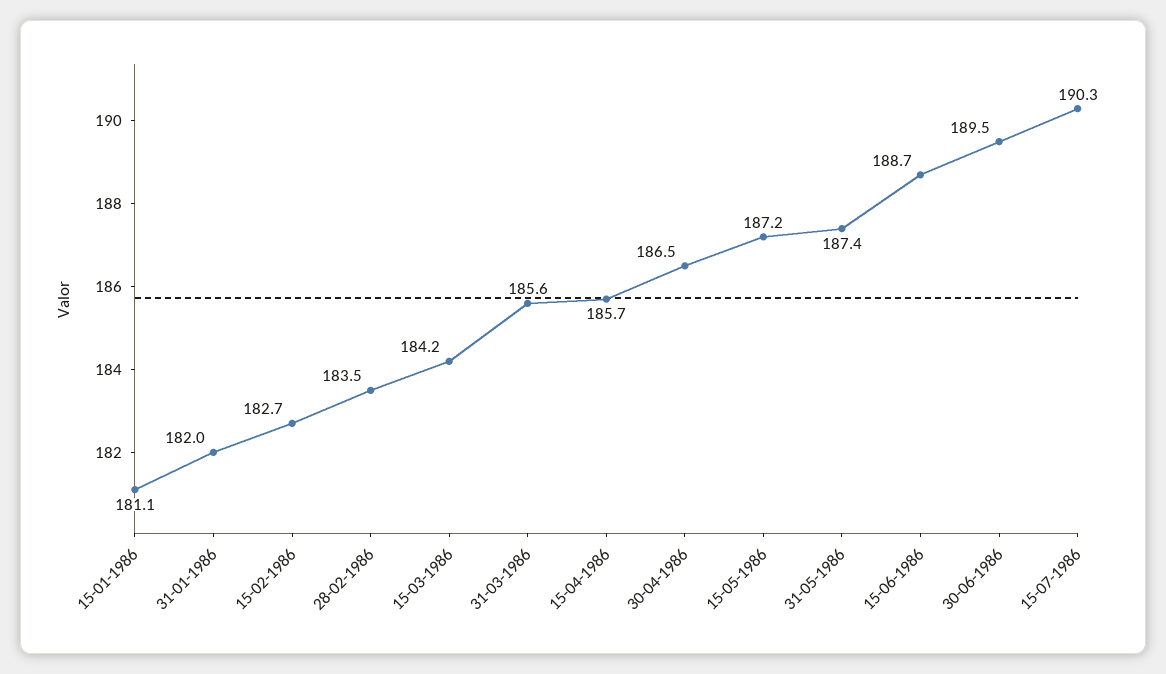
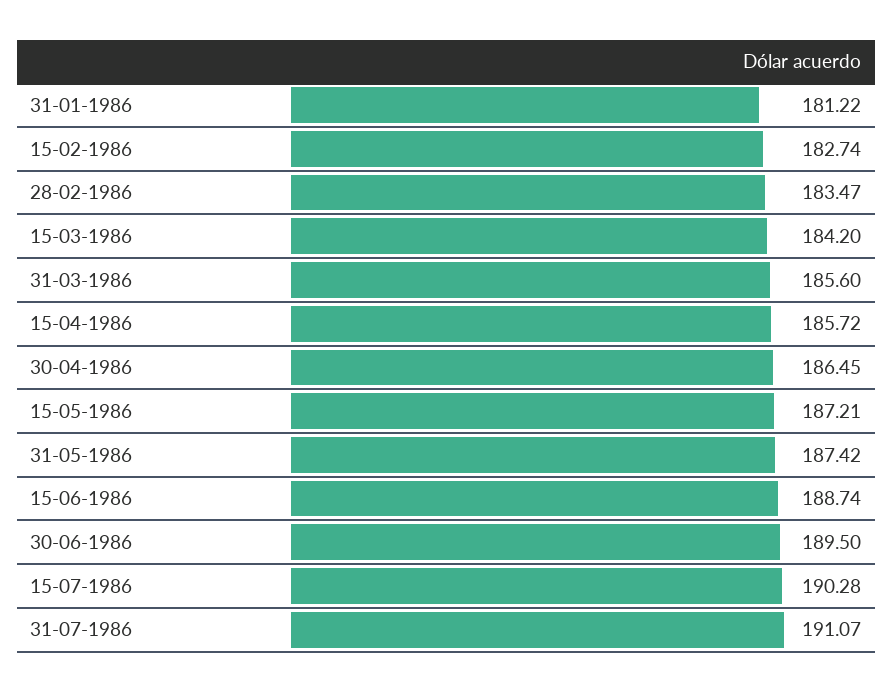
15-01-1986: 181.1 -> none
31-01-1986: 182 -> 181.22
31-07-1986: none -> 191.07

